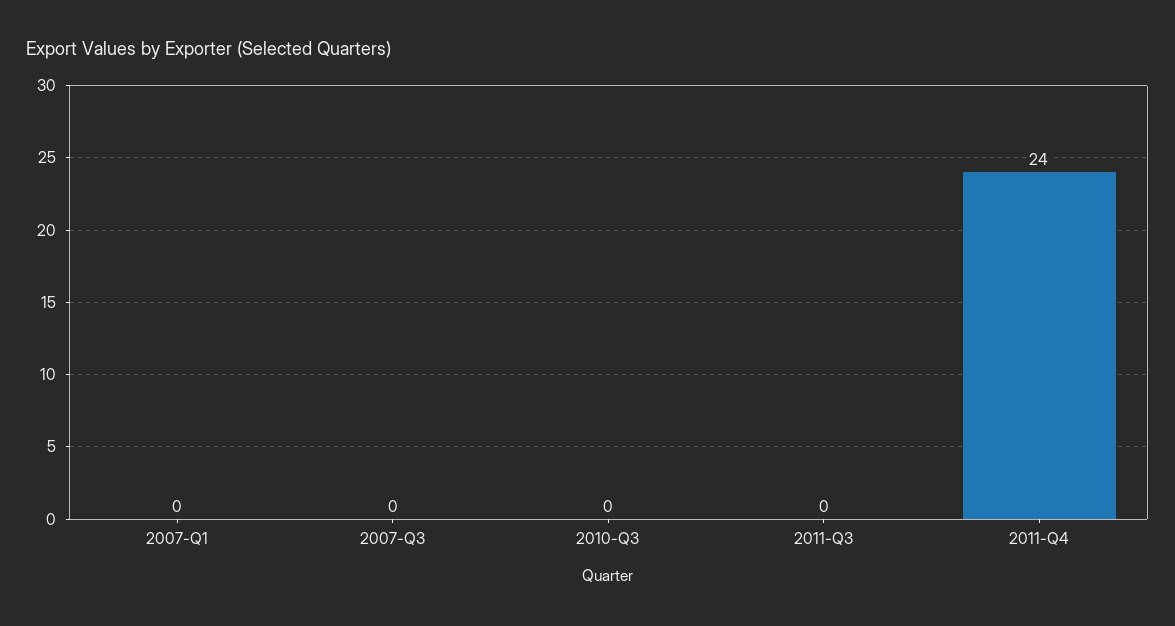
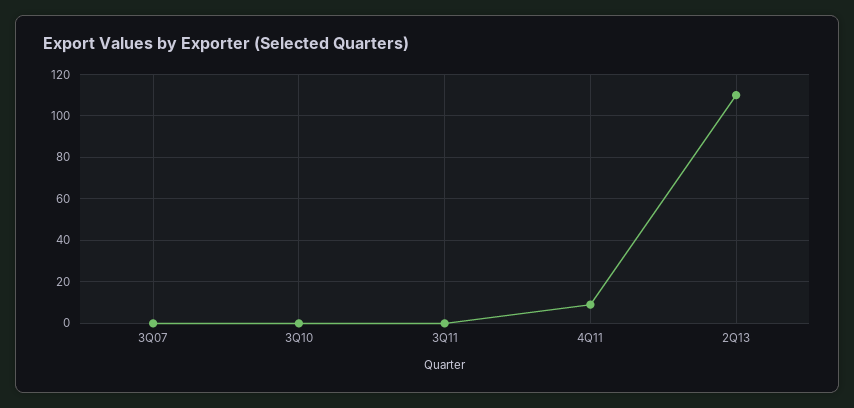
2007-Q1: 0 -> none
2011-Q4: 24 -> 10
2Q13: none -> 110

